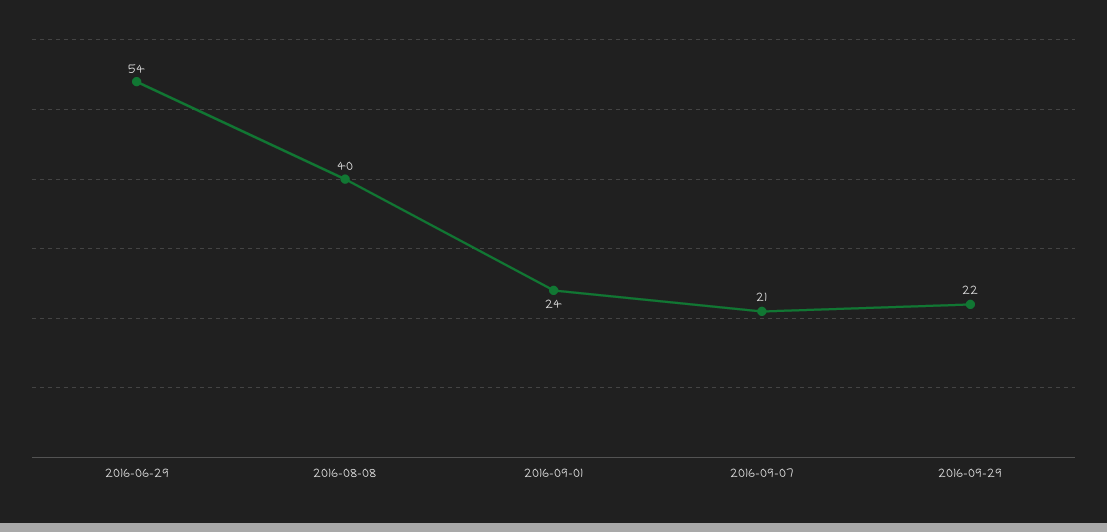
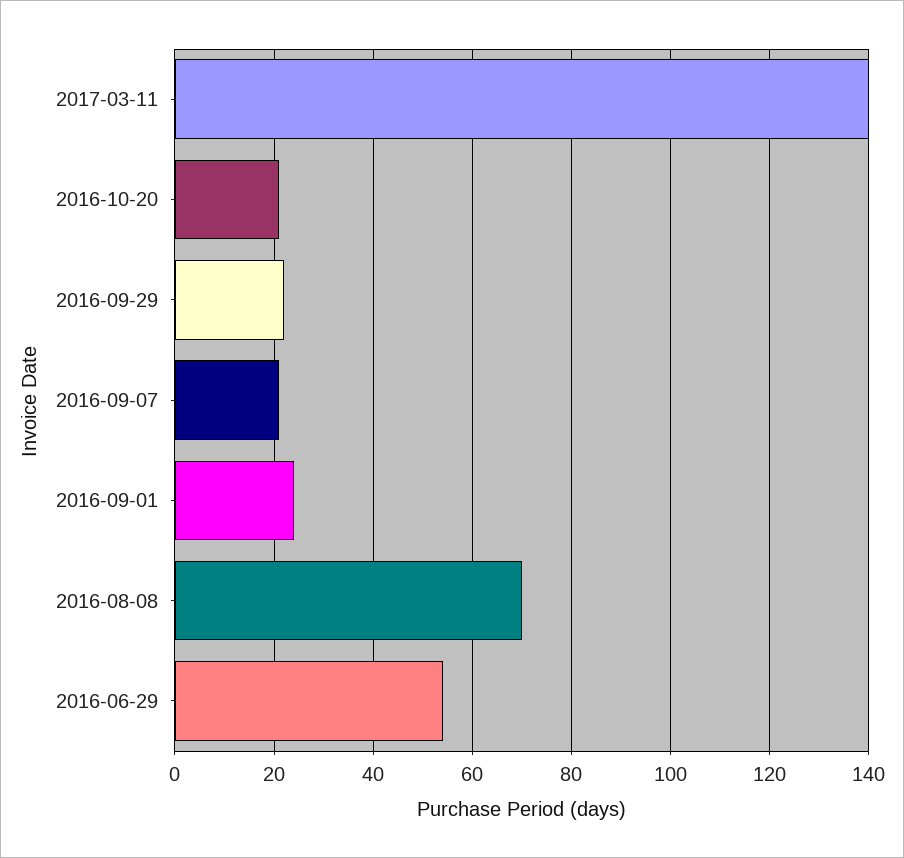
2016-08-08: 40 -> 70
2017-03-11: none -> 140
2016-10-20: none -> 20

